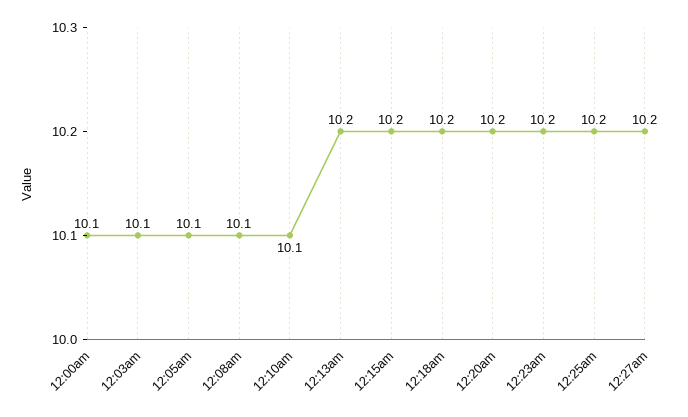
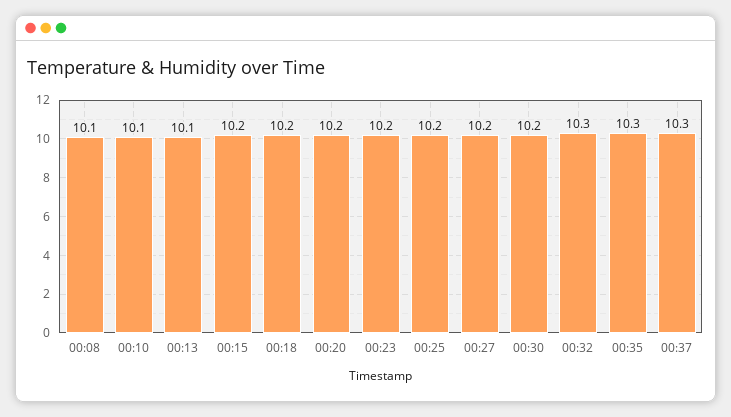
12:00am: 10.1 -> none
12:03am: 10.1 -> none
12:05am: 10.1 -> none
12:13am: 10.2 -> 10.1
00:30: none -> 10.2
00:32: none -> 10.3
00:35: none -> 10.3
00:37: none -> 10.3

